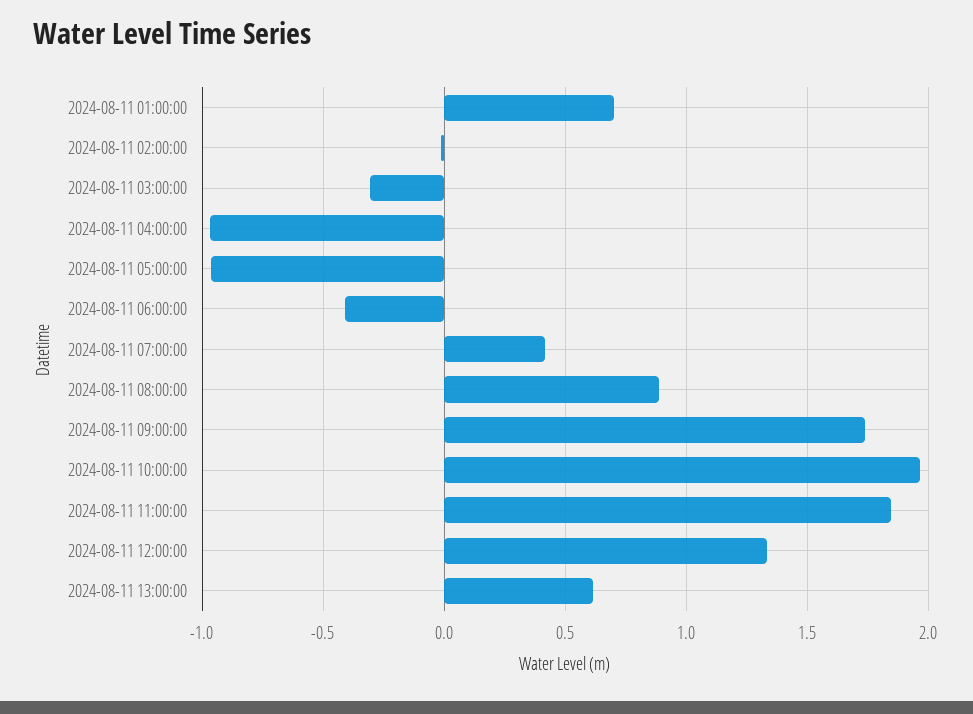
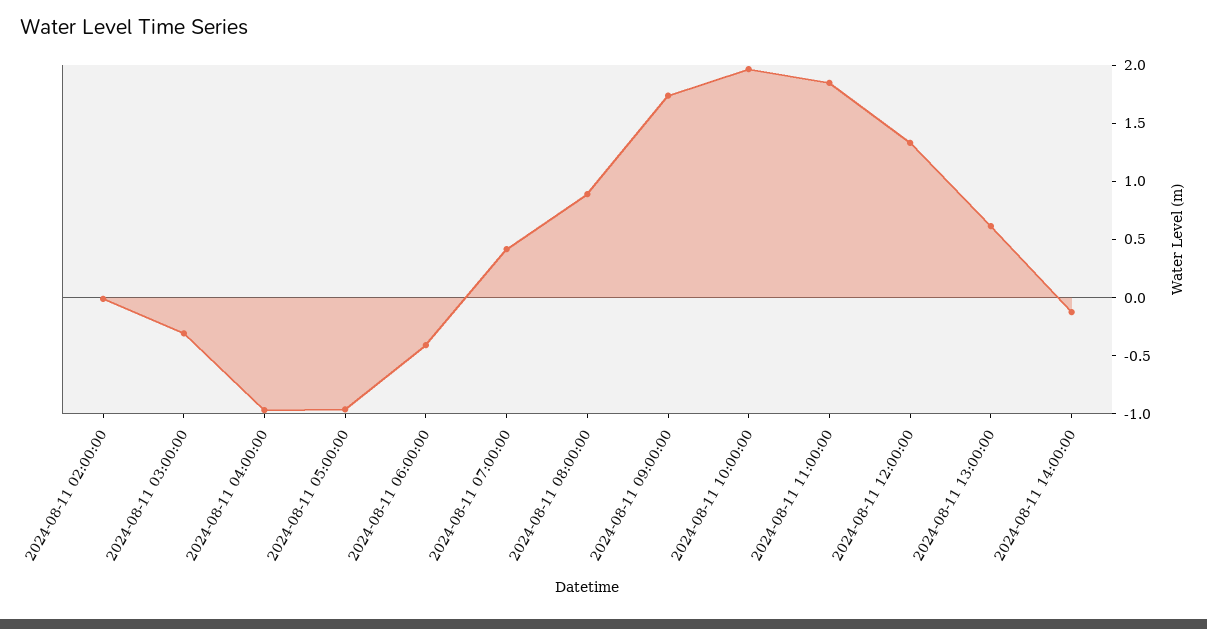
2024-08-11 01:00:00: 0.7 -> none
2024-08-11 14:00:00: none -> -0.1

